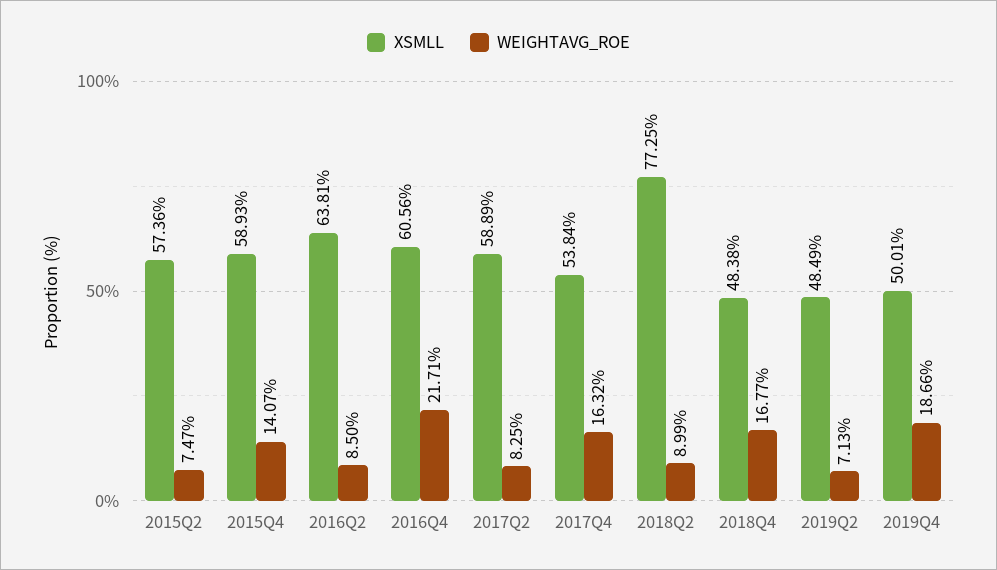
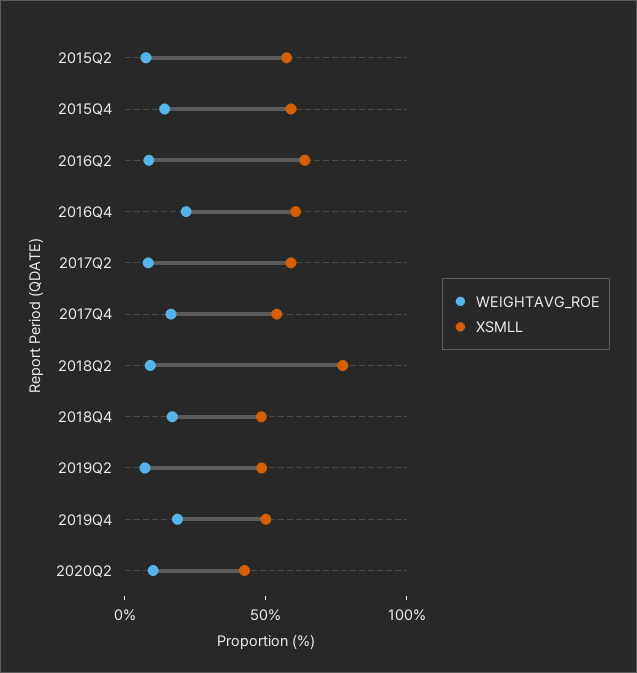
WEIGHTAVG_ROE, 2020Q2: none -> 10
XSMLL, 2020Q2: none -> 40

